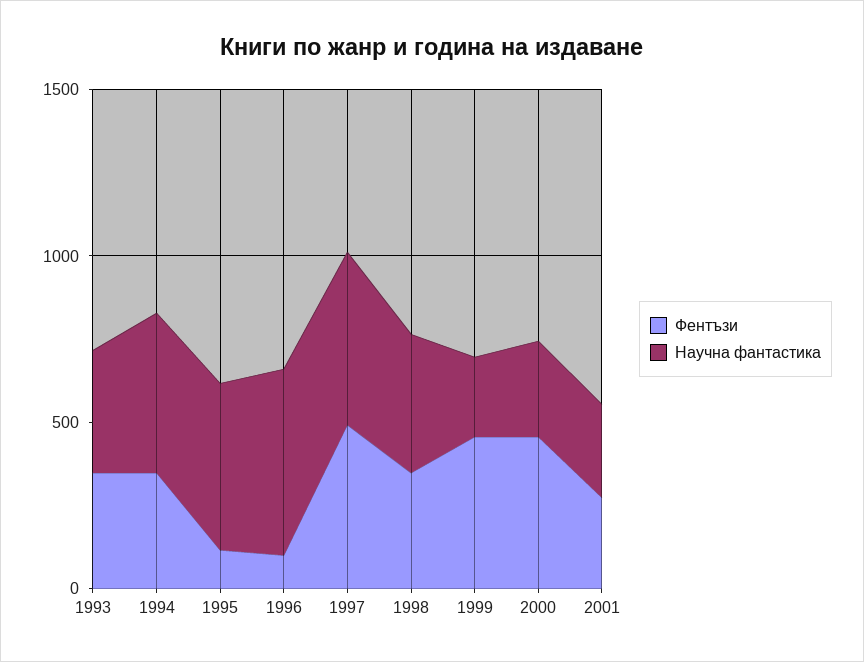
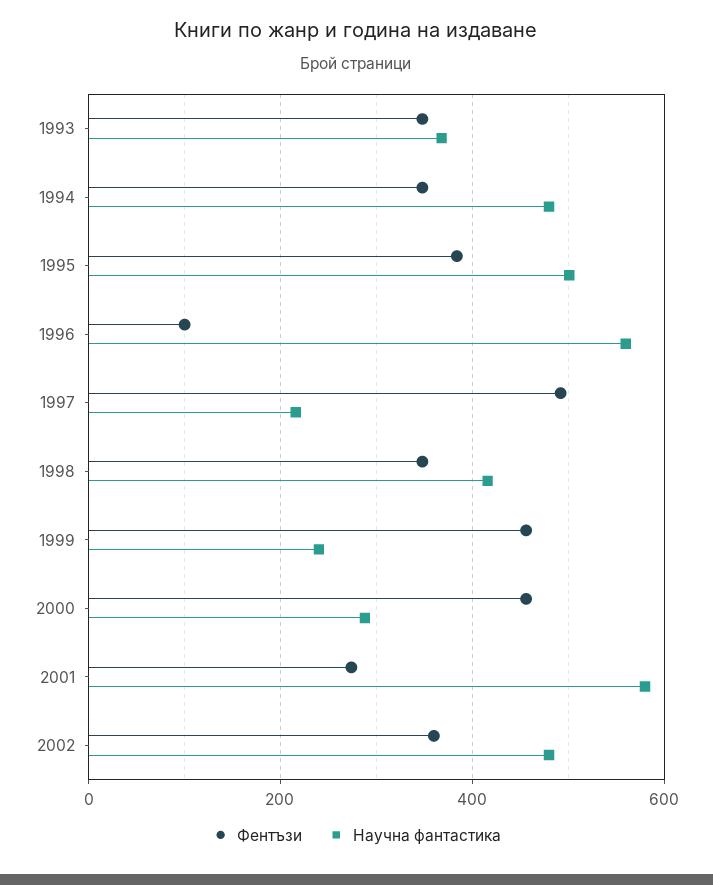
Фентъзи, 1995: 100 -> 380
Научна фантастика, 1997: 500 -> 220
Научна фантастика, 2001: 300 -> 580
Фентъзи, 2002: none -> 360
Научна фантастика, 2002: none -> 480

